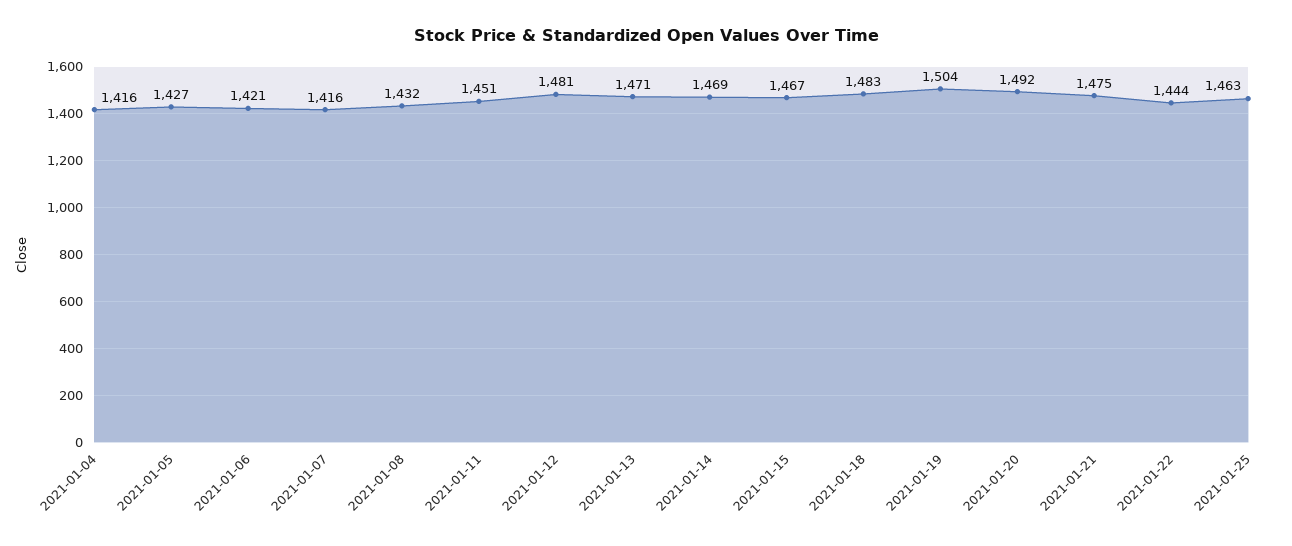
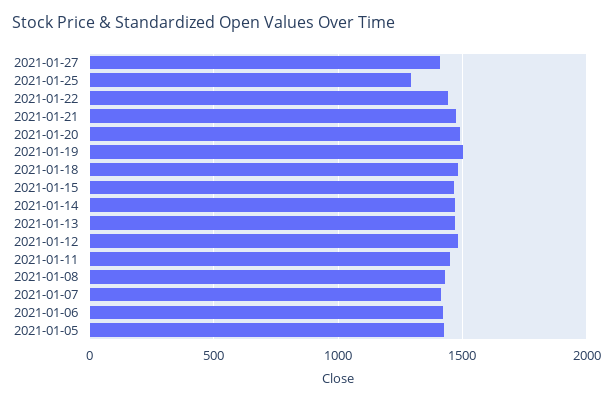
2021-01-04: 1416 -> none
2021-01-25: 1463 -> 1300
2021-01-27: none -> 1400

